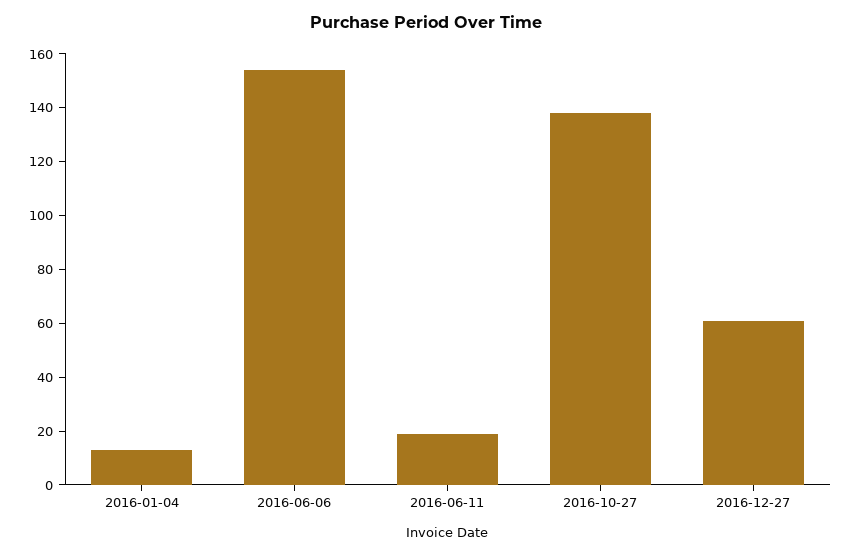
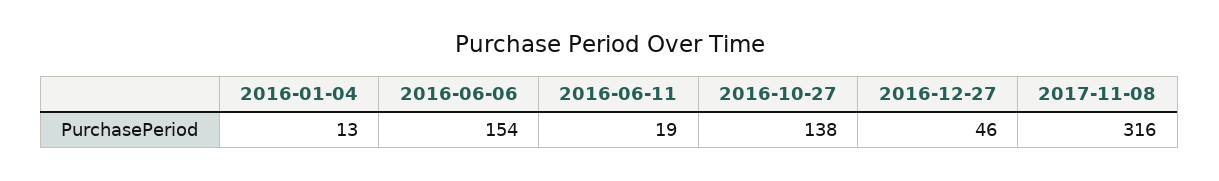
2016-12-27: 60 -> 46
2017-11-08: none -> 316

